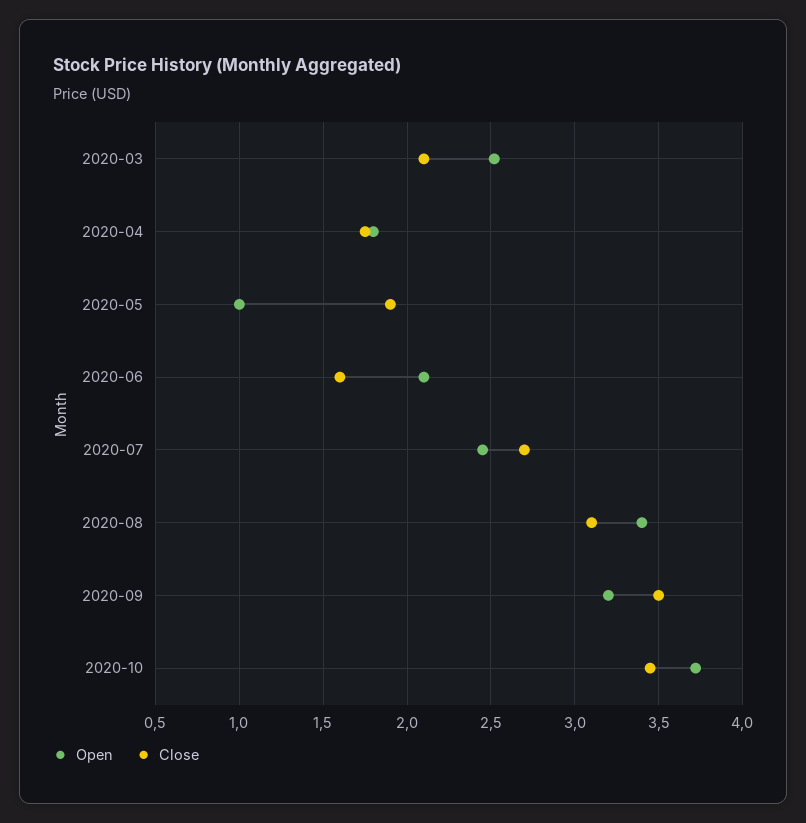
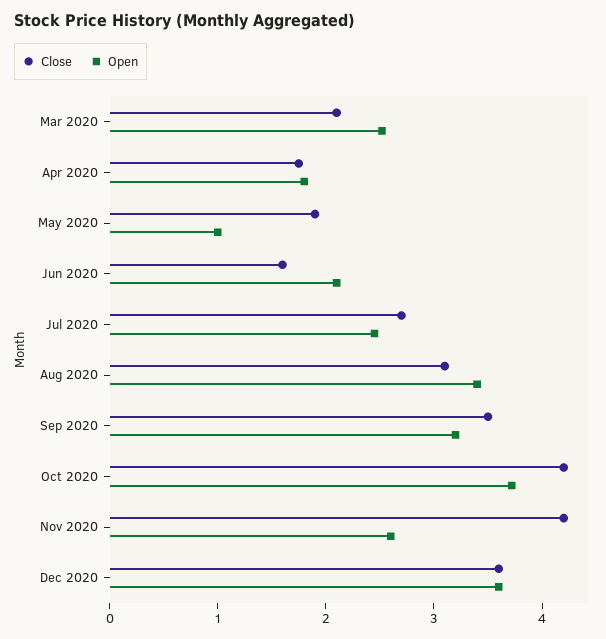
Close, 2020-10: 3.45 -> 4.2
Close, Nov 2020: none -> 4.2
Open, Nov 2020: none -> 2.6
Close, Dec 2020: none -> 3.6
Open, Dec 2020: none -> 3.6

